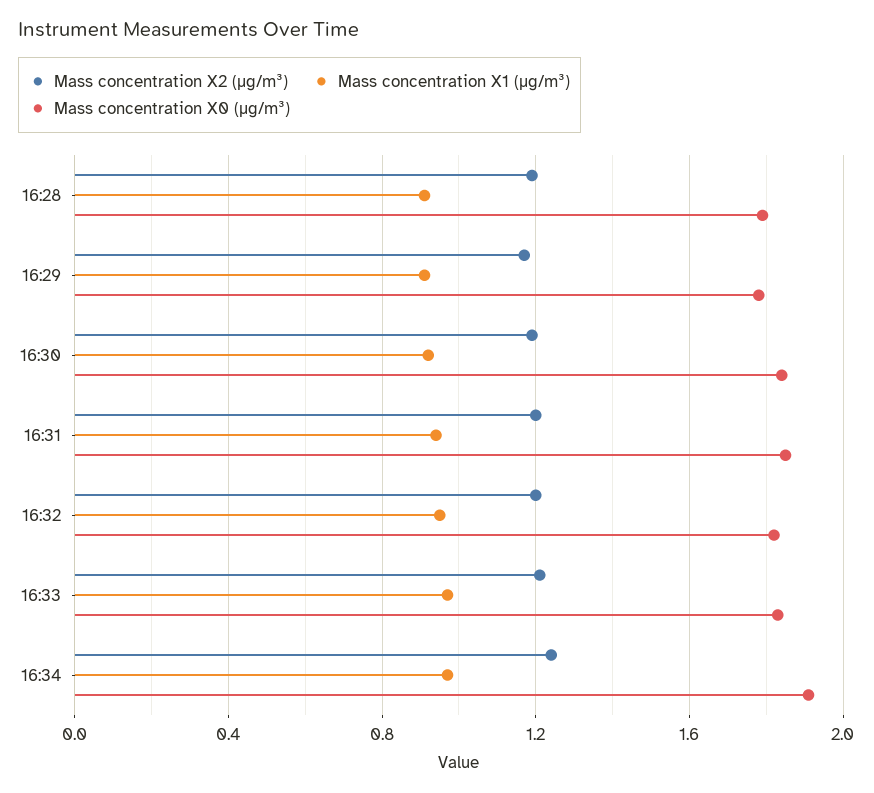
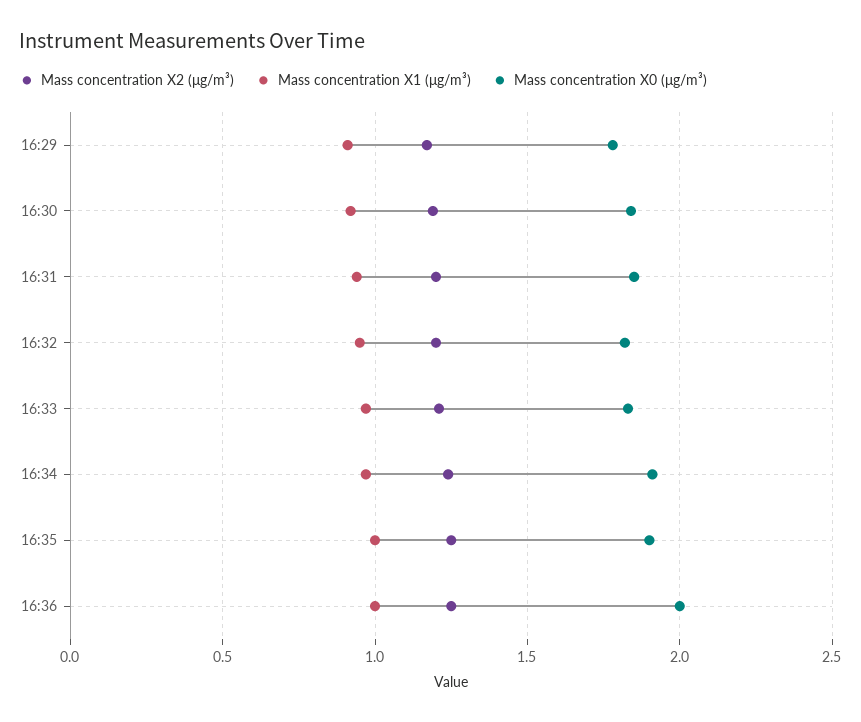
Mass concentration X2 (μg/m³), 16:28: 1.2 -> none
Mass concentration X1 (μg/m³), 16:28: 0.9 -> none
Mass concentration X0 (μg/m³), 16:28: 1.8 -> none
Mass concentration X2 (μg/m³), 16:35: none -> 1.25
Mass concentration X1 (μg/m³), 16:35: none -> 1
Mass concentration X0 (μg/m³), 16:35: none -> 1.9
Mass concentration X2 (μg/m³), 16:36: none -> 1.25
Mass concentration X1 (μg/m³), 16:36: none -> 1
Mass concentration X0 (μg/m³), 16:36: none -> 2

